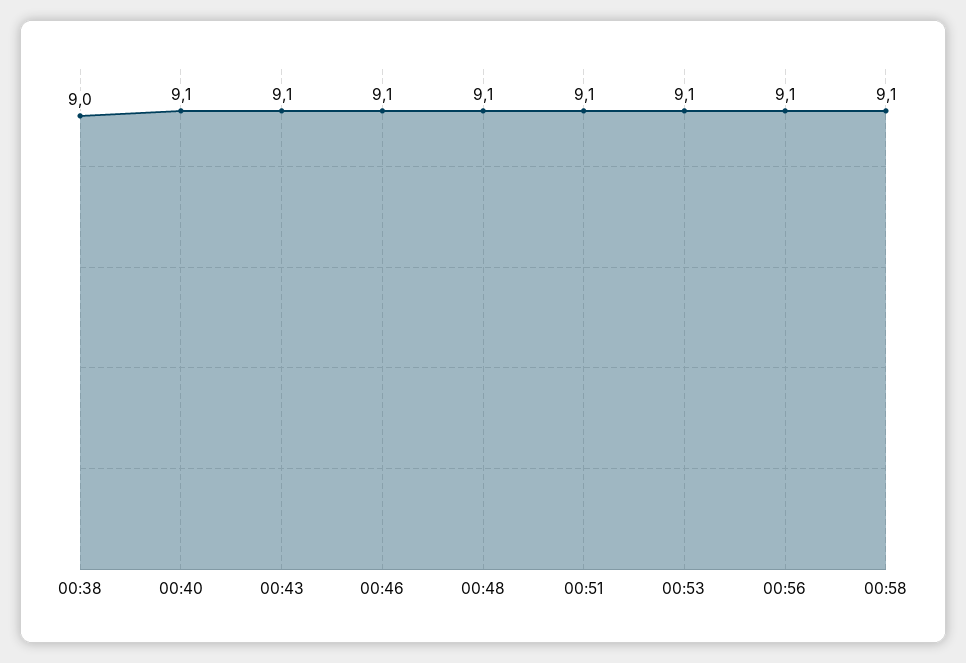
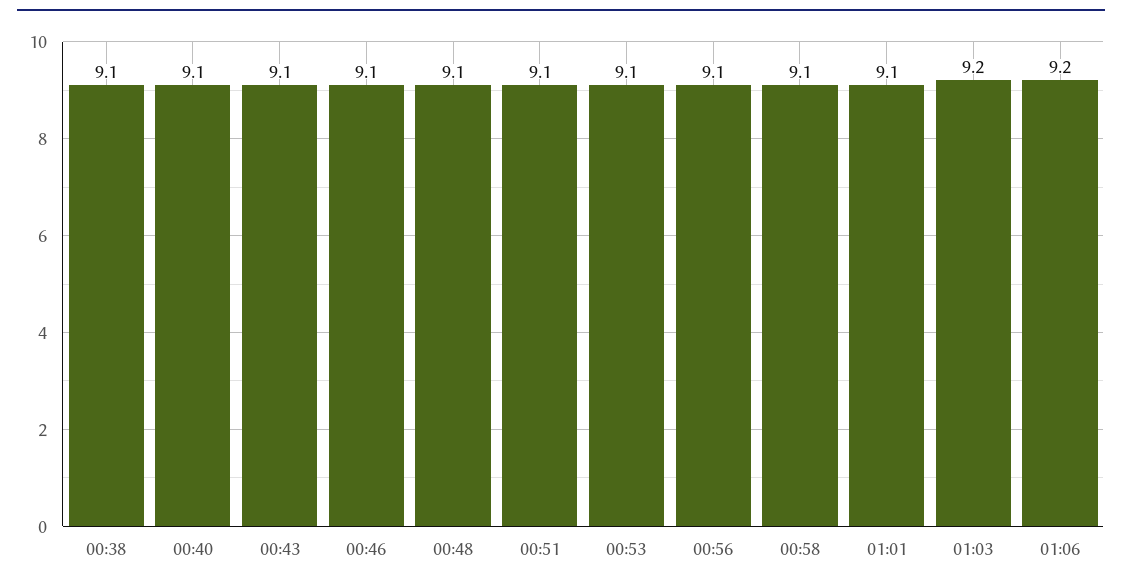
00:38: 9 -> 9.1
01:01: none -> 9.1
01:03: none -> 9.2
01:06: none -> 9.2

